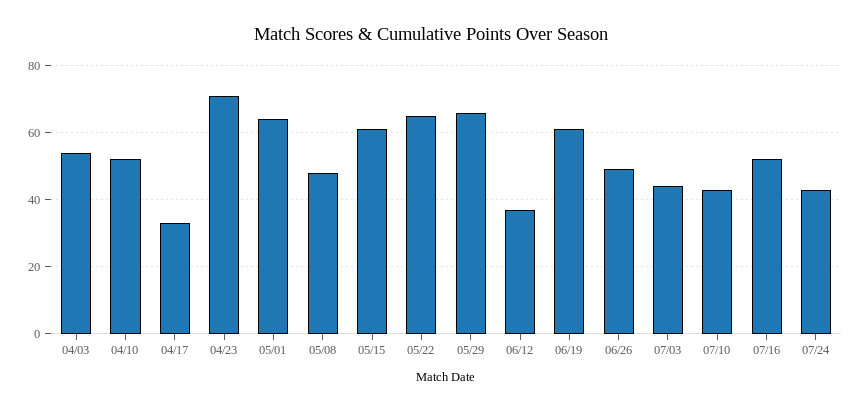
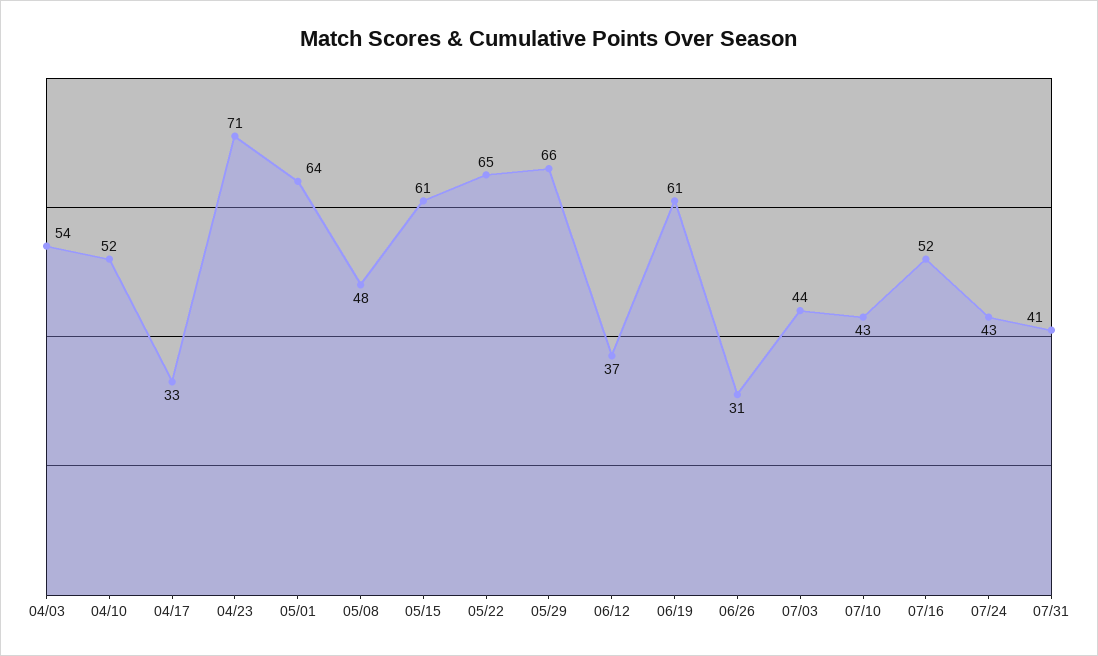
06/26: 50 -> 31
07/31: none -> 41

